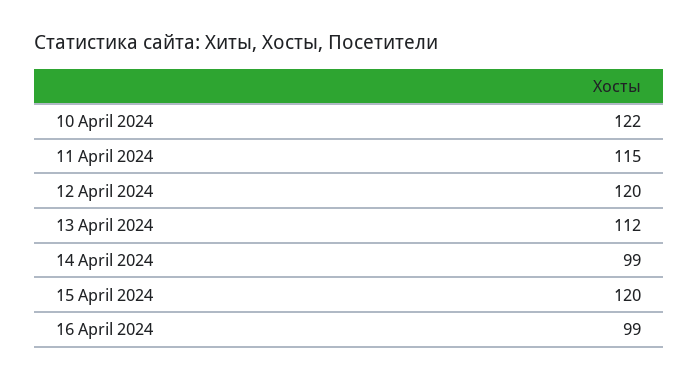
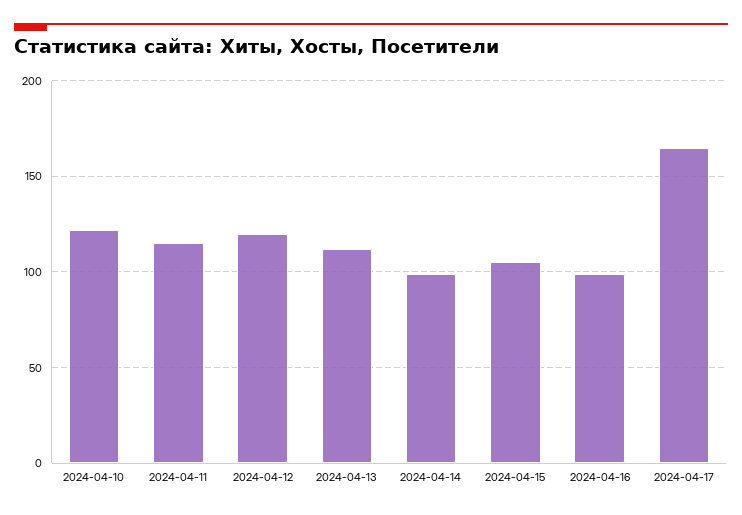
15 April 2024: 120 -> 105
2024-04-17: none -> 165

